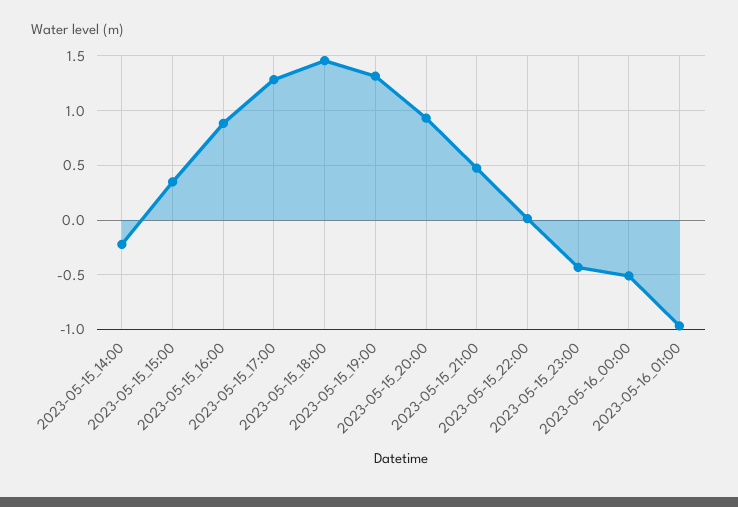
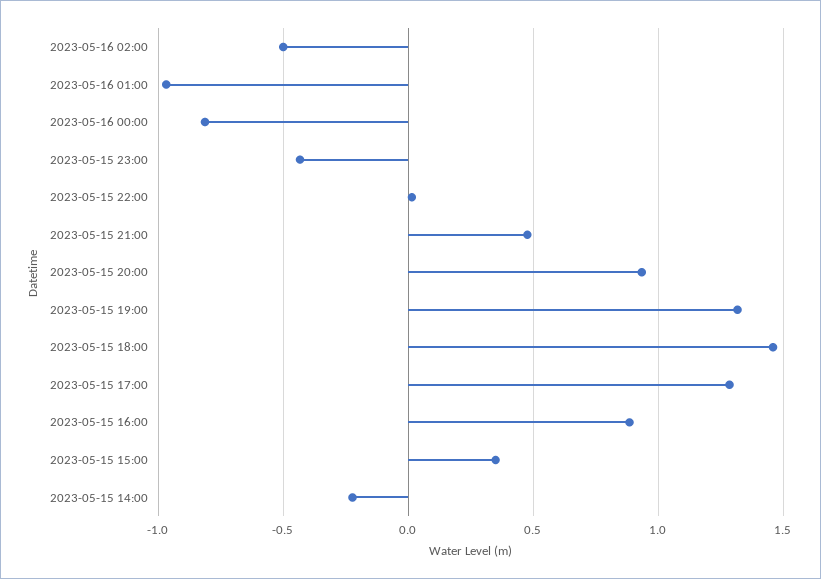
2023-05-16_00:00: -0.5 -> -0.8
2023-05-16 02:00: none -> -0.5

